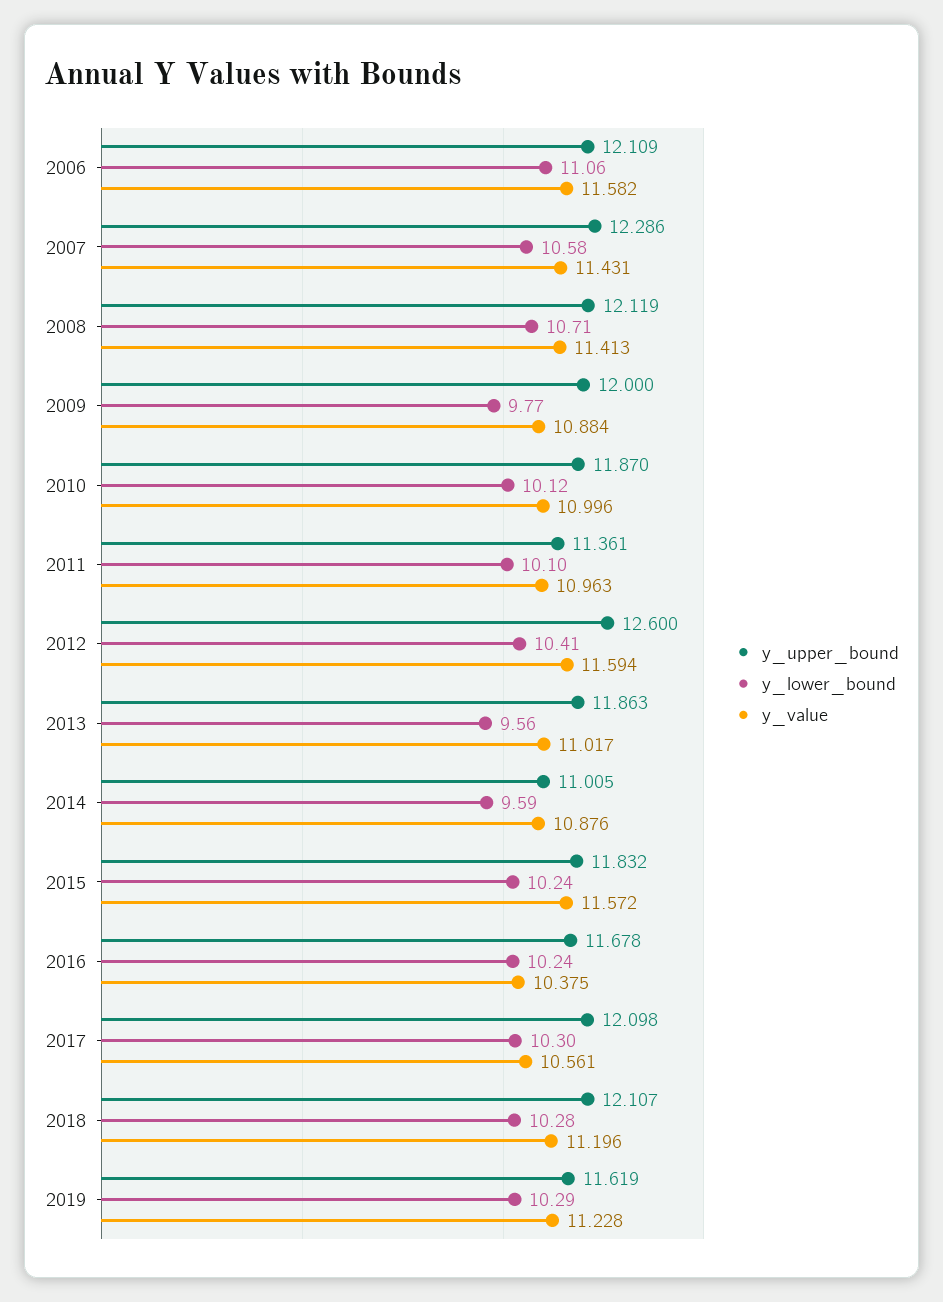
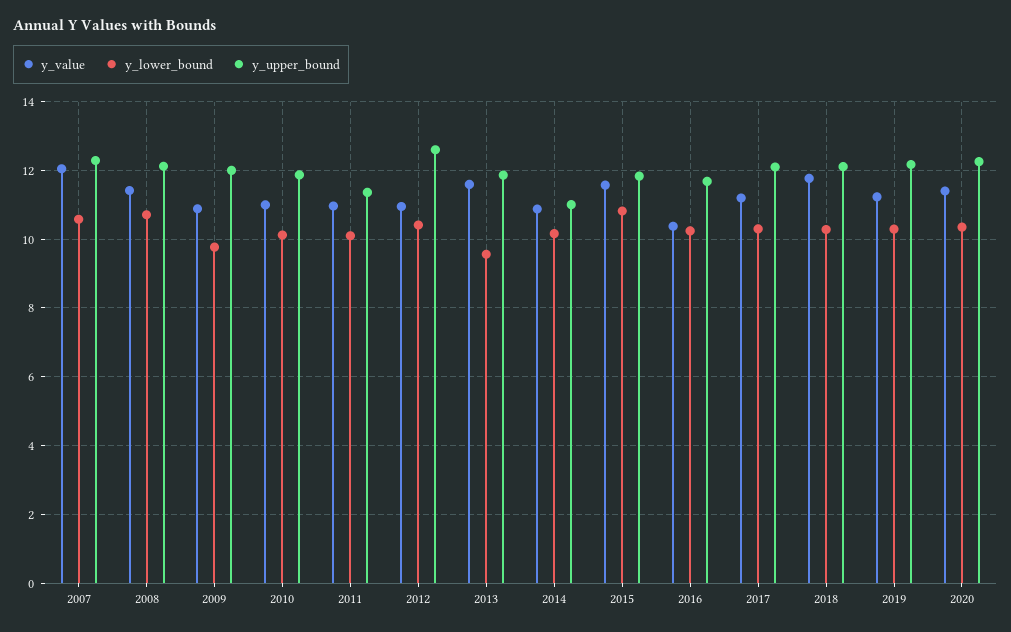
y_upper_bound, 2006: 12.109 -> none
y_lower_bound, 2006: 11.06 -> none
y_value, 2006: 11.582 -> none
y_value, 2007: 11.431 -> 12
y_value, 2012: 11.594 -> 11
y_value, 2013: 11.017 -> 11.6
y_lower_bound, 2014: 9.59 -> 10.2
y_lower_bound, 2015: 10.24 -> 10.8
y_value, 2017: 10.561 -> 11.2
y_value, 2018: 11.196 -> 11.8
y_upper_bound, 2019: 11.619 -> 12.2
y_value, 2020: none -> 11.4
y_lower_bound, 2020: none -> 10.4
y_upper_bound, 2020: none -> 12.2

